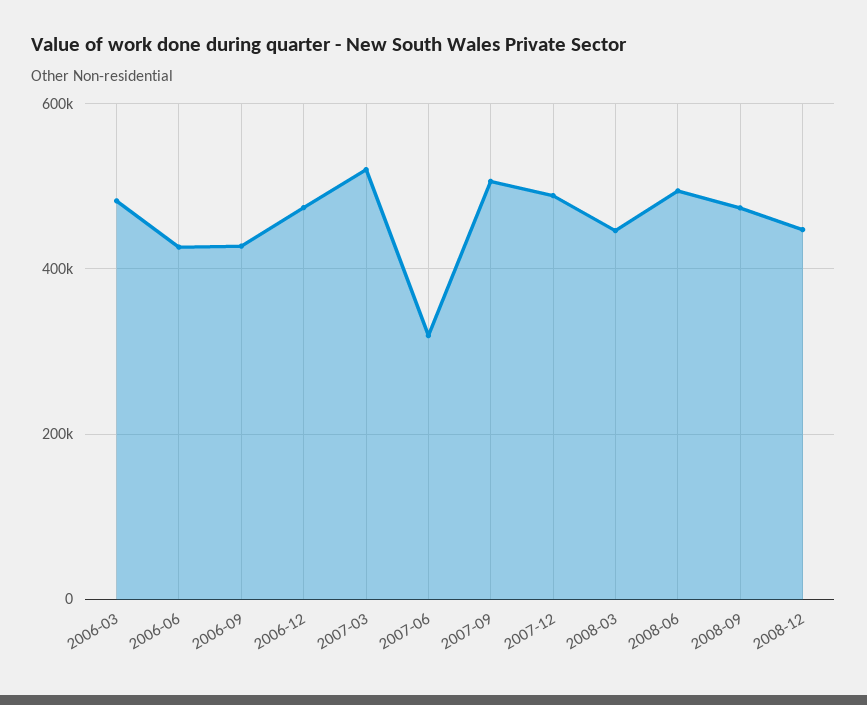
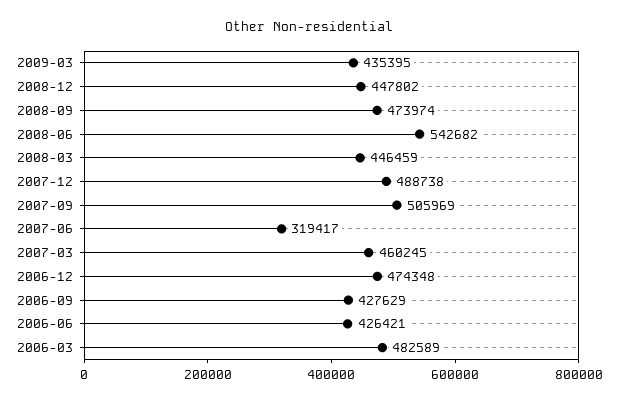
2007-03: 520000 -> 460245
2008-06: 500000 -> 542682
2009-03: none -> 435395

